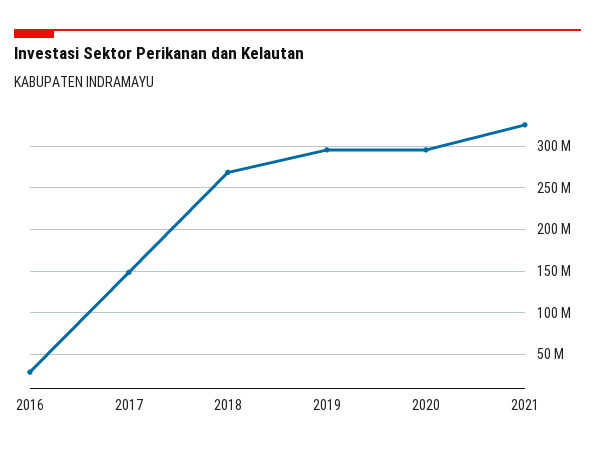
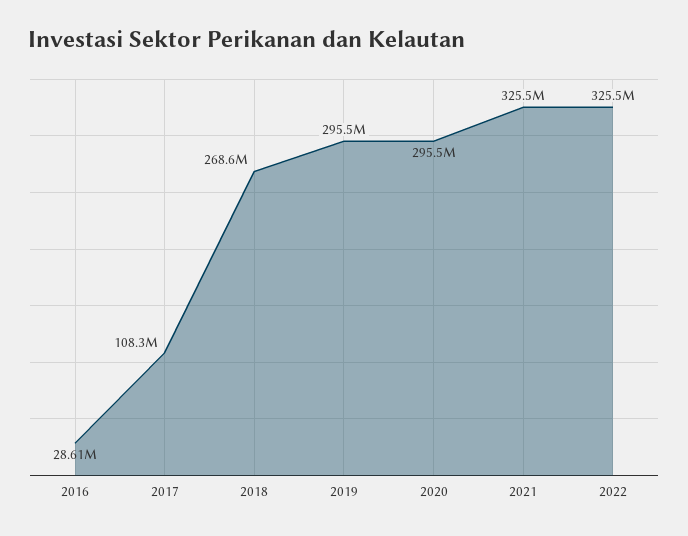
2017: 150000000 -> 108300000
2022: none -> 325500000

